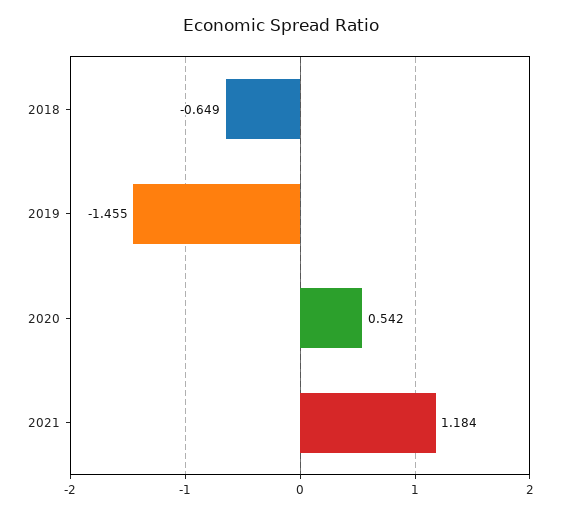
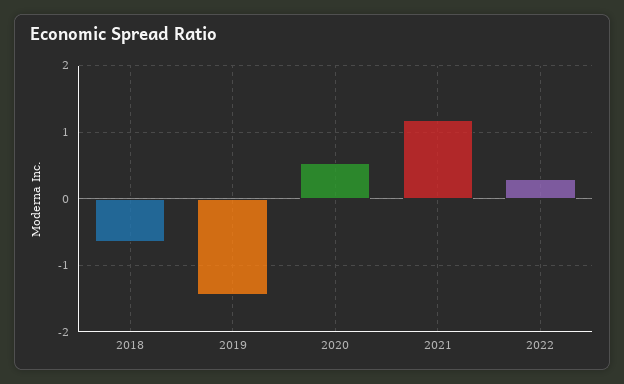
2022: none -> 0.3

